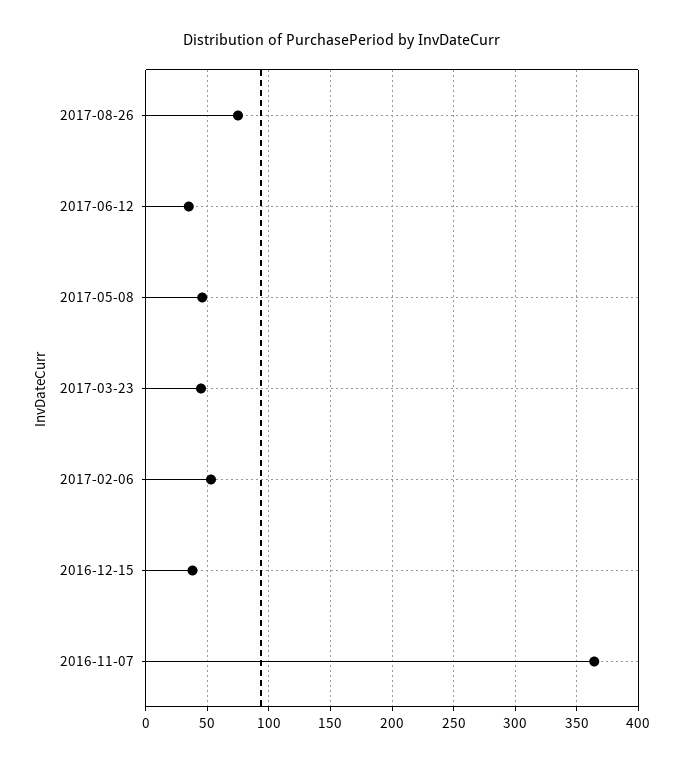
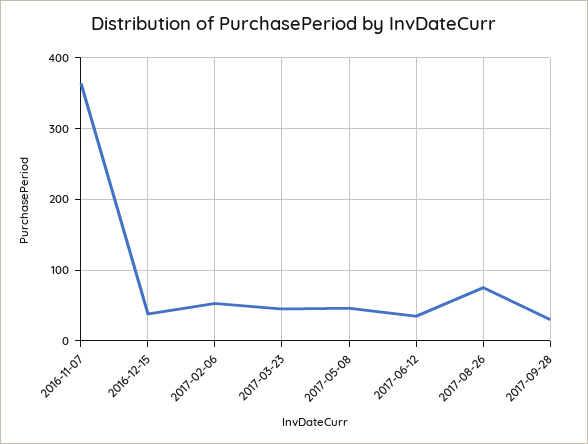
2017-09-28: none -> 30

